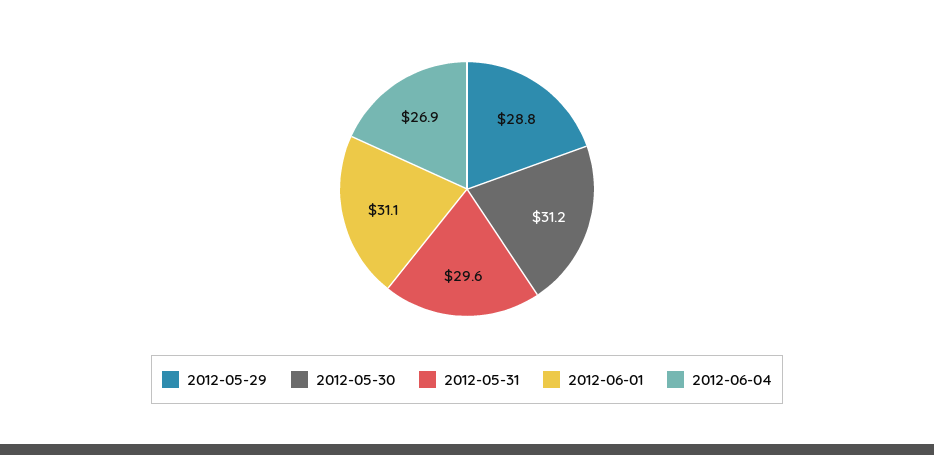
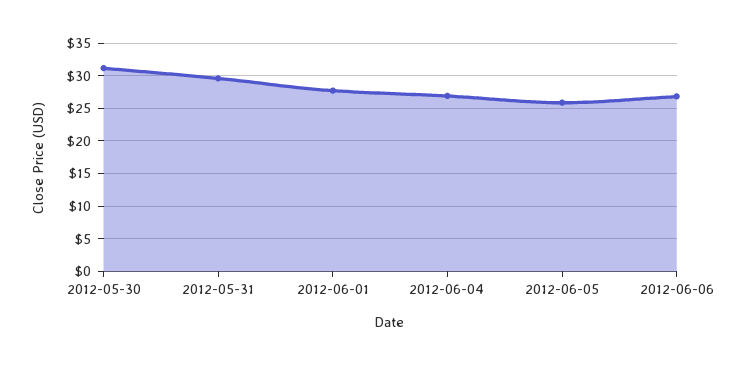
2012-05-29: 28.8 -> none
2012-06-01: 31.1 -> 28
2012-06-05: none -> 26
2012-06-06: none -> 27

